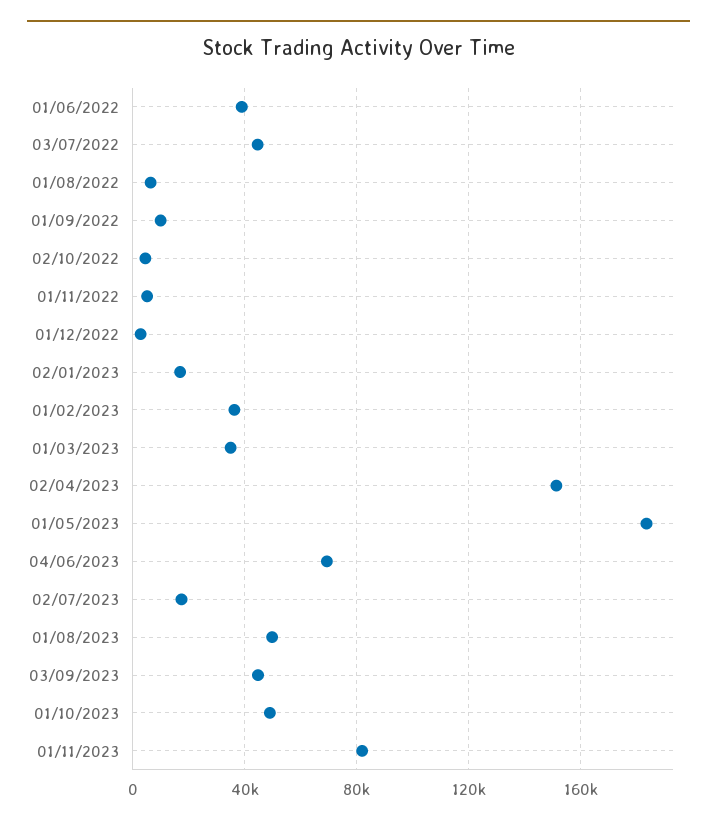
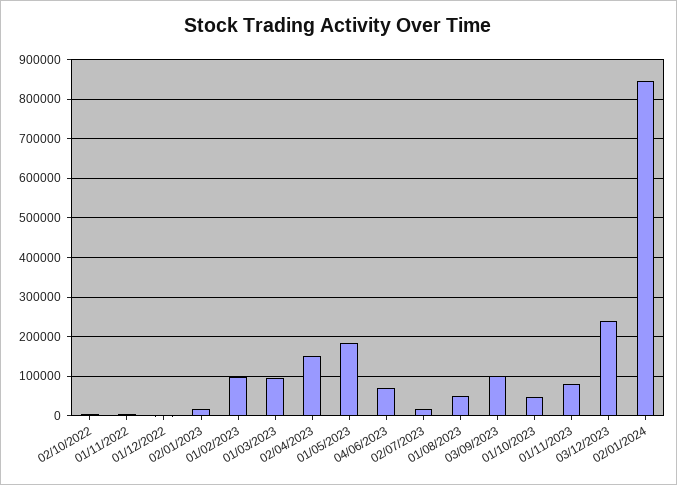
01/06/2022: 40000 -> none
03/07/2022: 45000 -> none
01/08/2022: 5000 -> none
01/09/2022: 10000 -> none
01/02/2023: 35000 -> 100000
01/03/2023: 35000 -> 100000
03/09/2023: 45000 -> 100000
03/12/2023: none -> 240000
02/01/2024: none -> 840000

